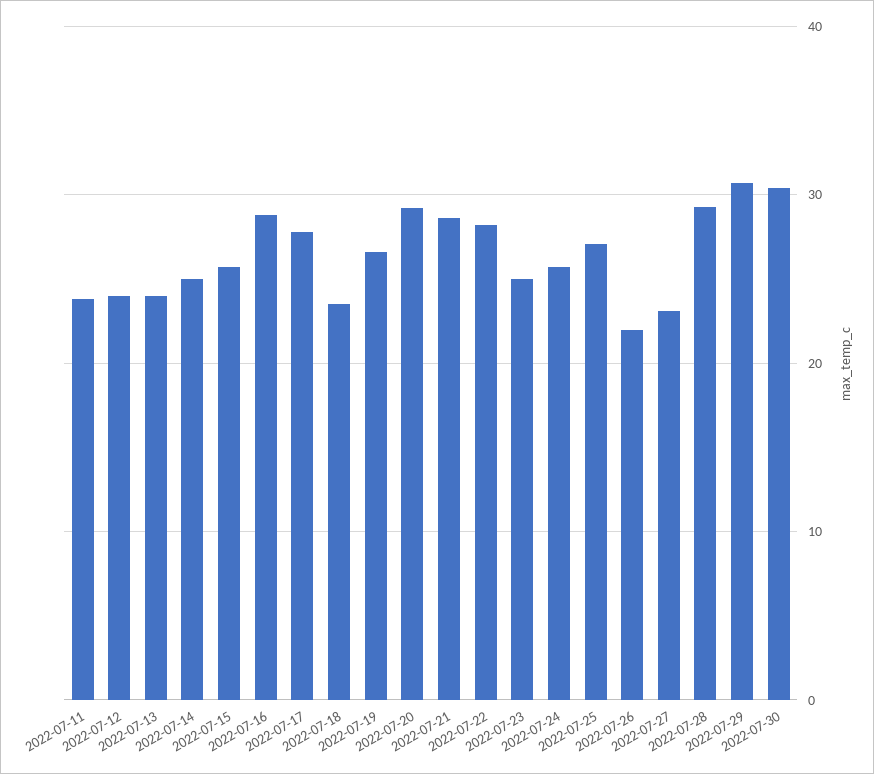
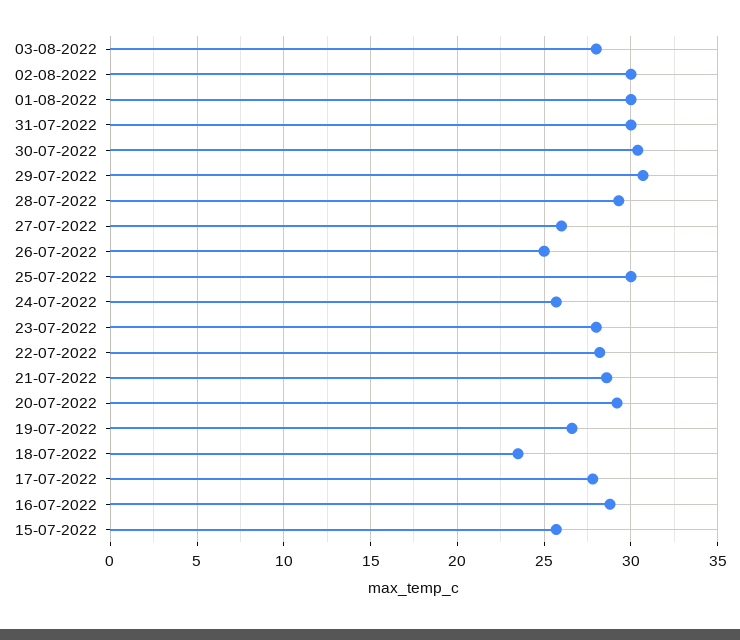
2022-07-11: 24 -> none
2022-07-12: 24 -> none
2022-07-13: 24 -> none
2022-07-14: 25 -> none
2022-07-23: 25 -> 28
2022-07-25: 27 -> 30
2022-07-26: 22 -> 25
2022-07-27: 23 -> 26
03-08-2022: none -> 28
02-08-2022: none -> 30
01-08-2022: none -> 30
31-07-2022: none -> 30

